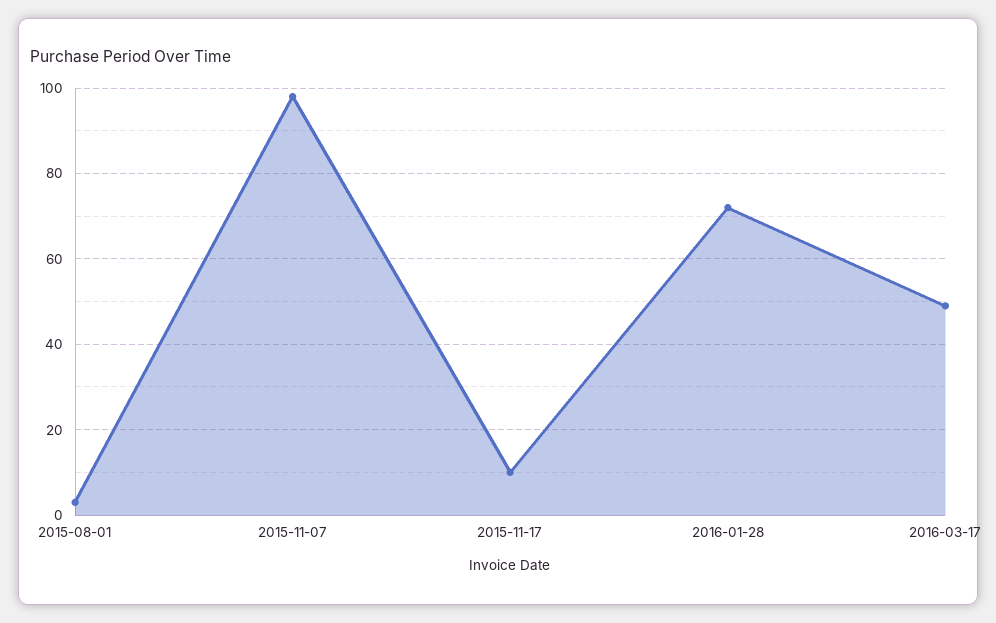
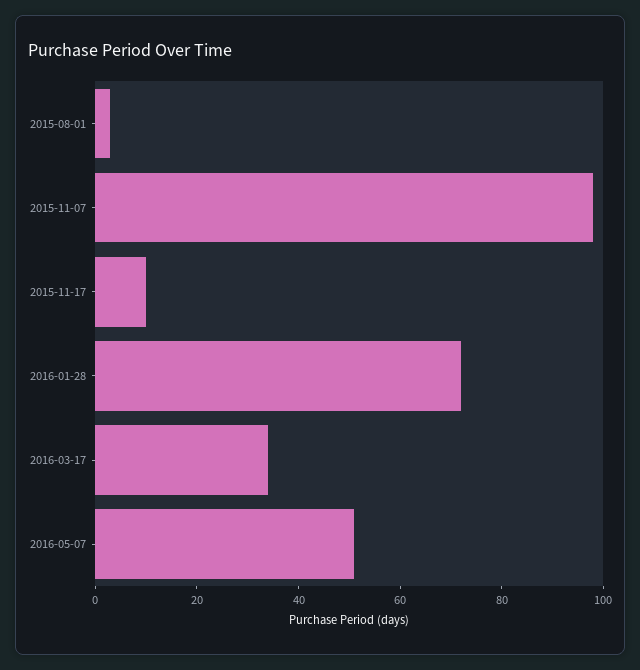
2016-03-17: 50 -> 35
2016-05-07: none -> 50

